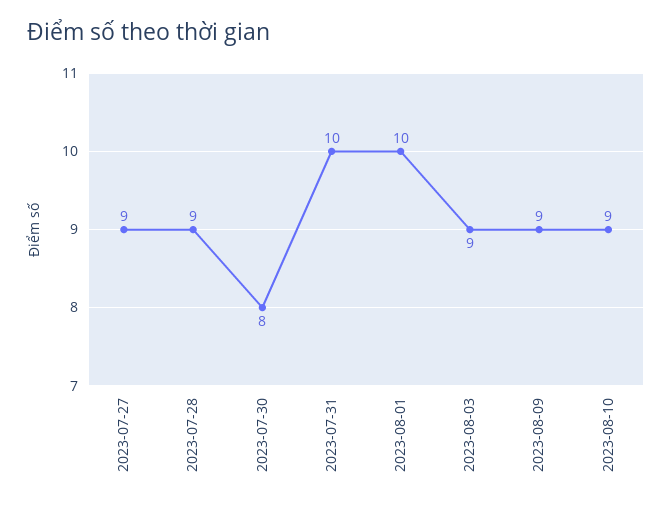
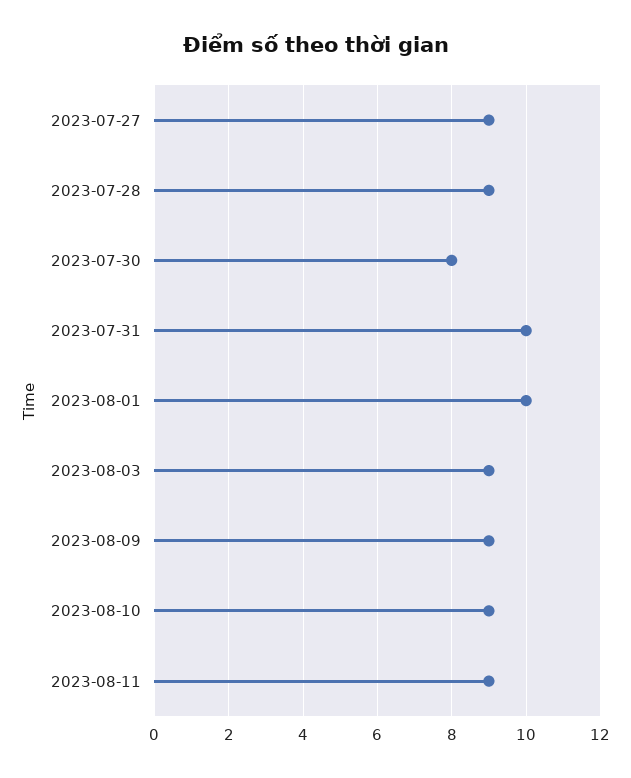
2023-08-11: none -> 9

